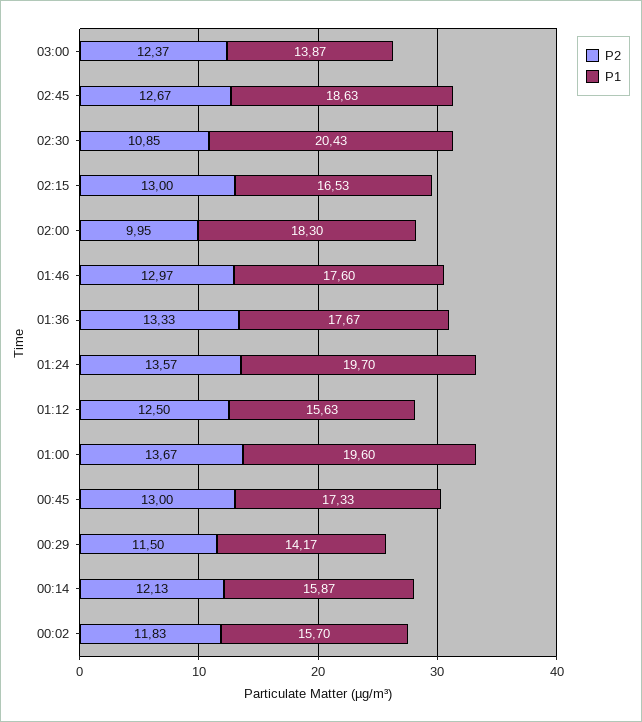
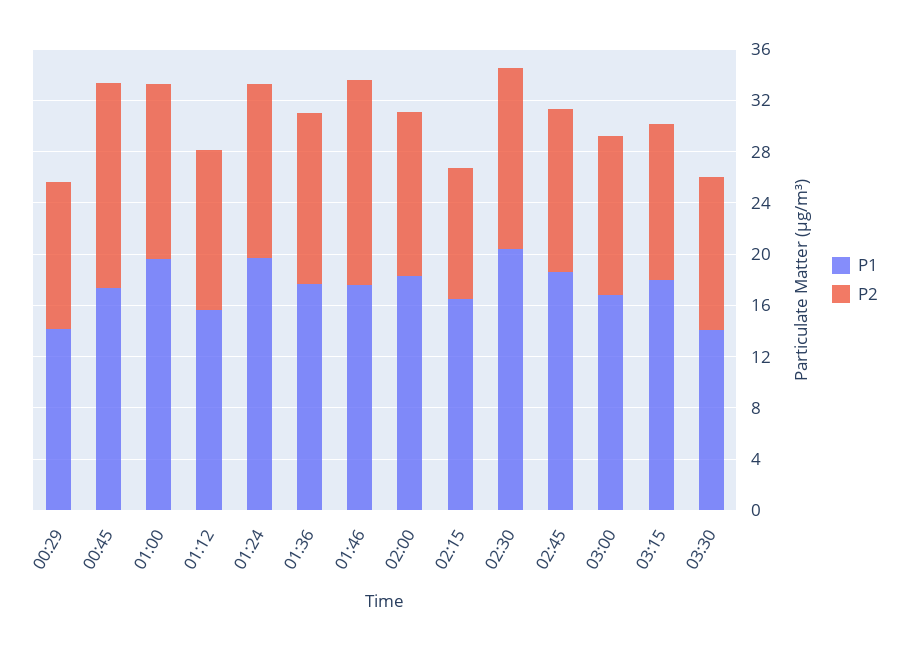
P1, 03:00: 13.87 -> 17
P2, 02:30: 10.85 -> 14
P2, 02:15: 13 -> 10
P2, 02:00: 9.95 -> 13
P2, 01:46: 12.97 -> 16
P2, 00:45: 13 -> 16
P2, 00:14: 12.13 -> none
P1, 00:14: 15.87 -> none
P2, 00:02: 11.83 -> none
P1, 00:02: 15.7 -> none
P1, 03:15: none -> 18
P2, 03:15: none -> 12
P1, 03:30: none -> 14
P2, 03:30: none -> 12

